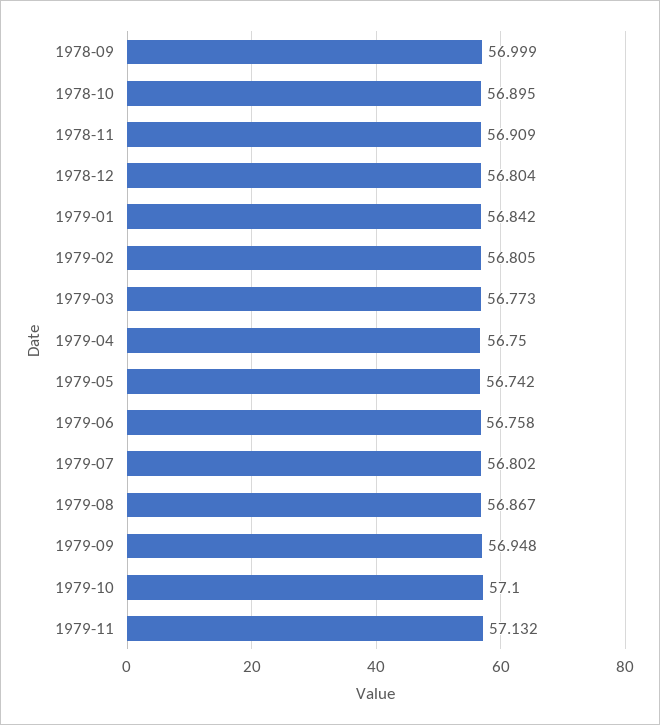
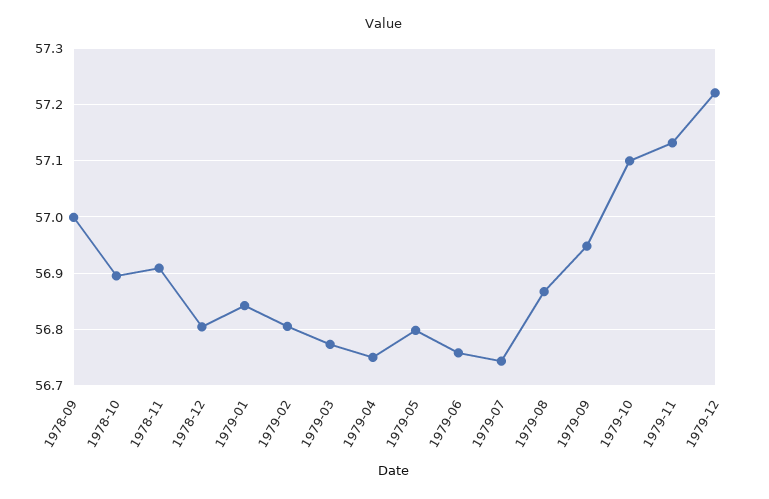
1979-05: 56.742 -> 56.8
1979-07: 56.802 -> 56.74
1979-12: none -> 57.22

